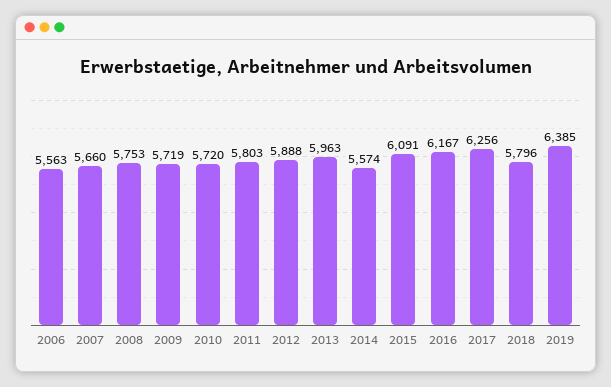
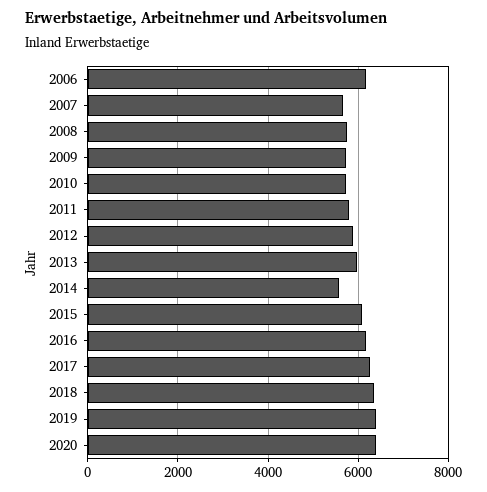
2006: 5563 -> 6200
2018: 5796 -> 6400
2020: none -> 6400

